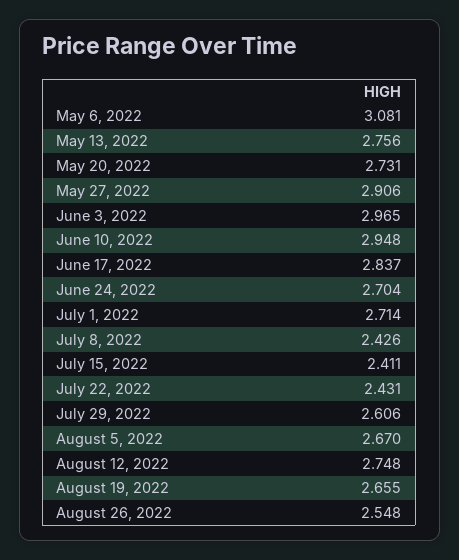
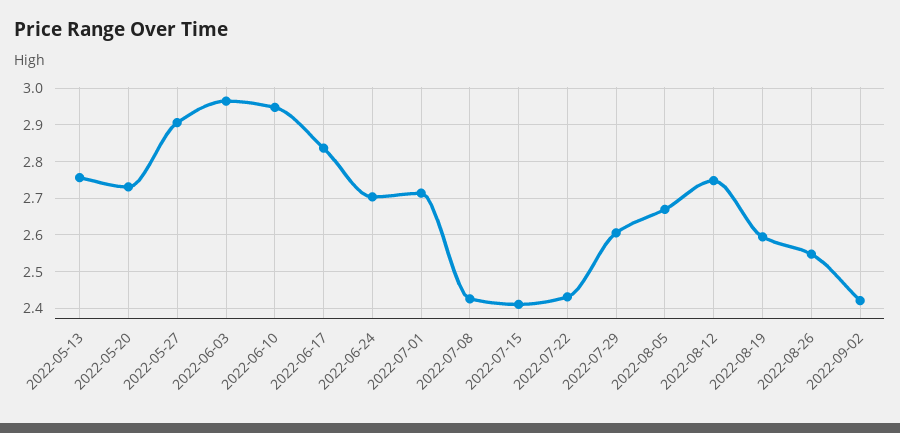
May 6, 2022: 3.081 -> none
August 19, 2022: 2.655 -> 2.6
2022-09-02: none -> 2.42

